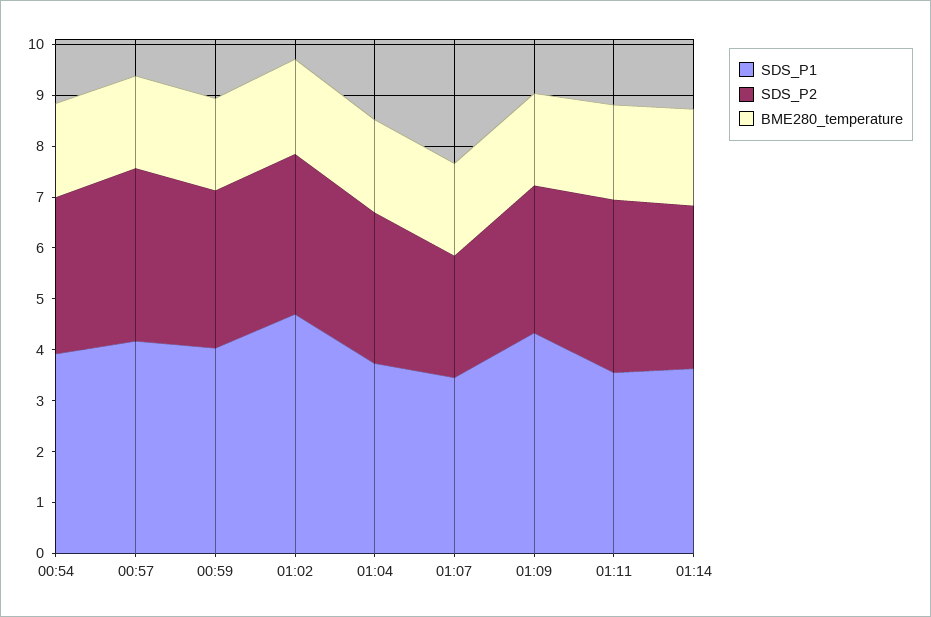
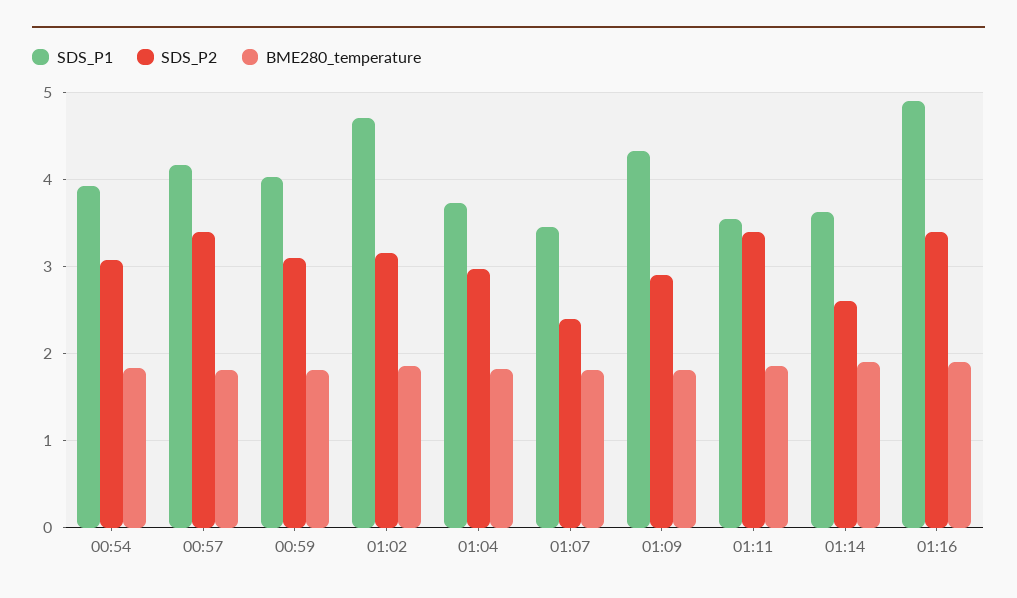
SDS_P2, 01:14: 3.2 -> 2.6
SDS_P1, 01:16: none -> 4.9
SDS_P2, 01:16: none -> 3.4
BME280_temperature, 01:16: none -> 1.9

